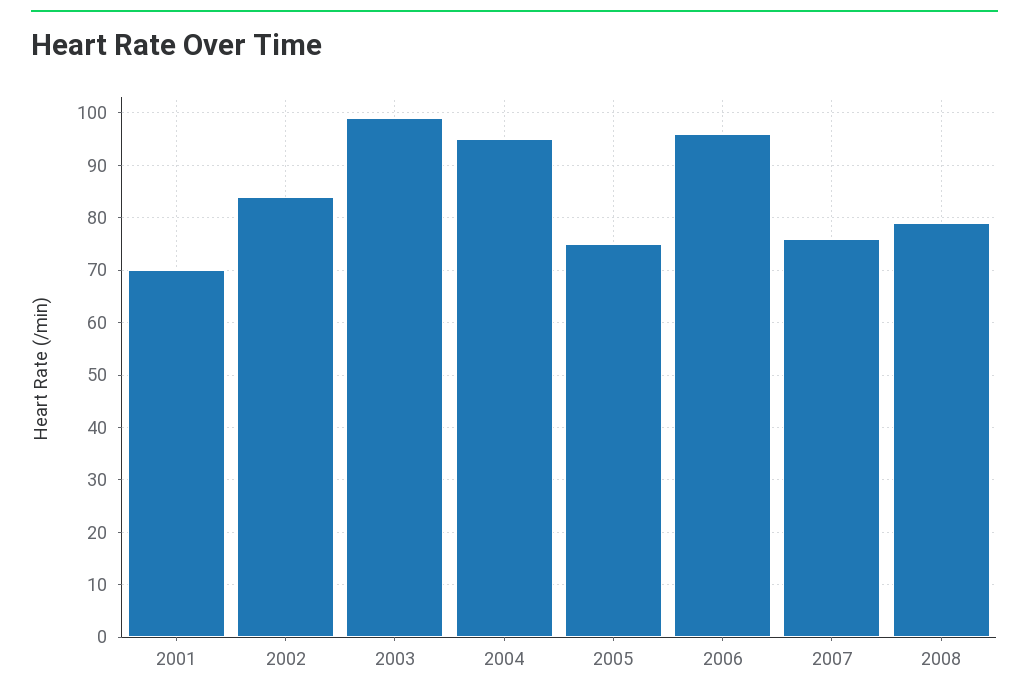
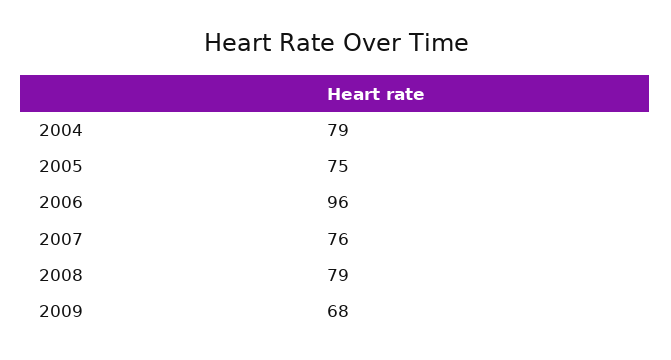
2001: 70 -> none
2002: 85 -> none
2003: 100 -> none
2004: 95 -> 79
2009: none -> 68

